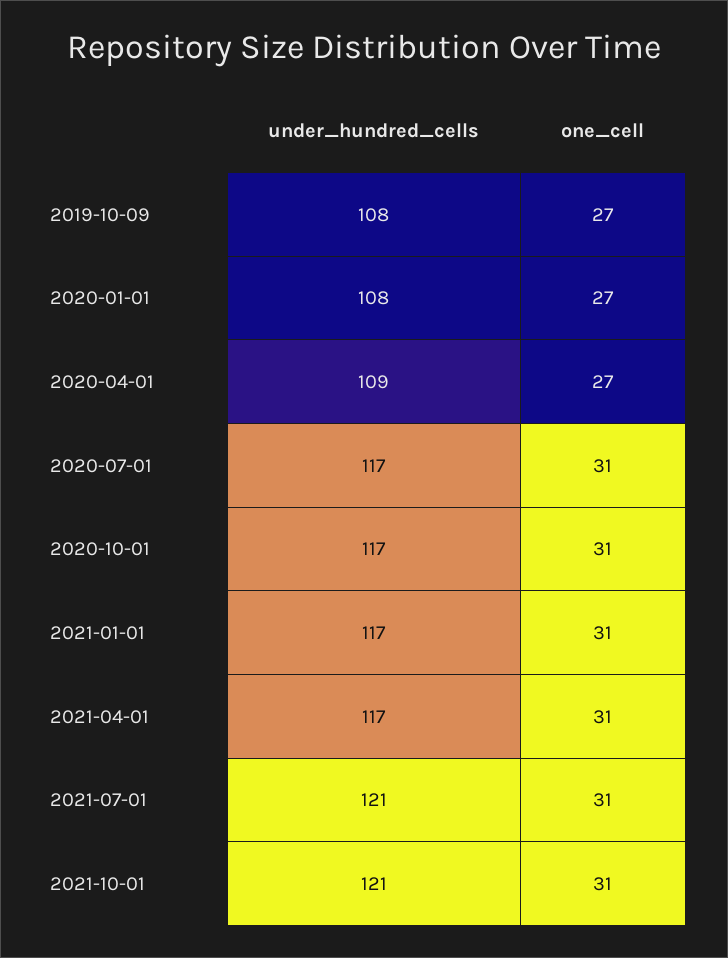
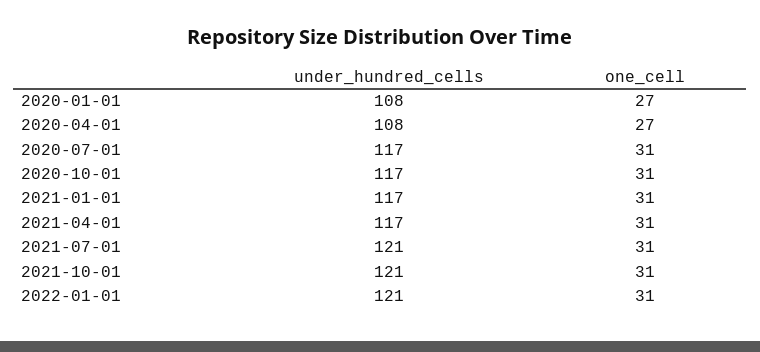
under_hundred_cells, 2019-10-09: 108 -> none
one_cell, 2019-10-09: 27 -> none
under_hundred_cells, 2020-04-01: 109 -> 108
under_hundred_cells, 2022-01-01: none -> 121
one_cell, 2022-01-01: none -> 31

